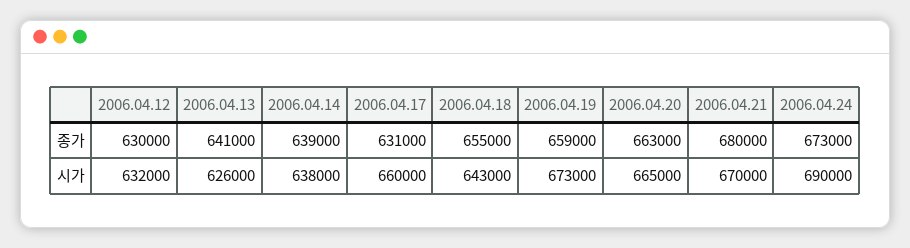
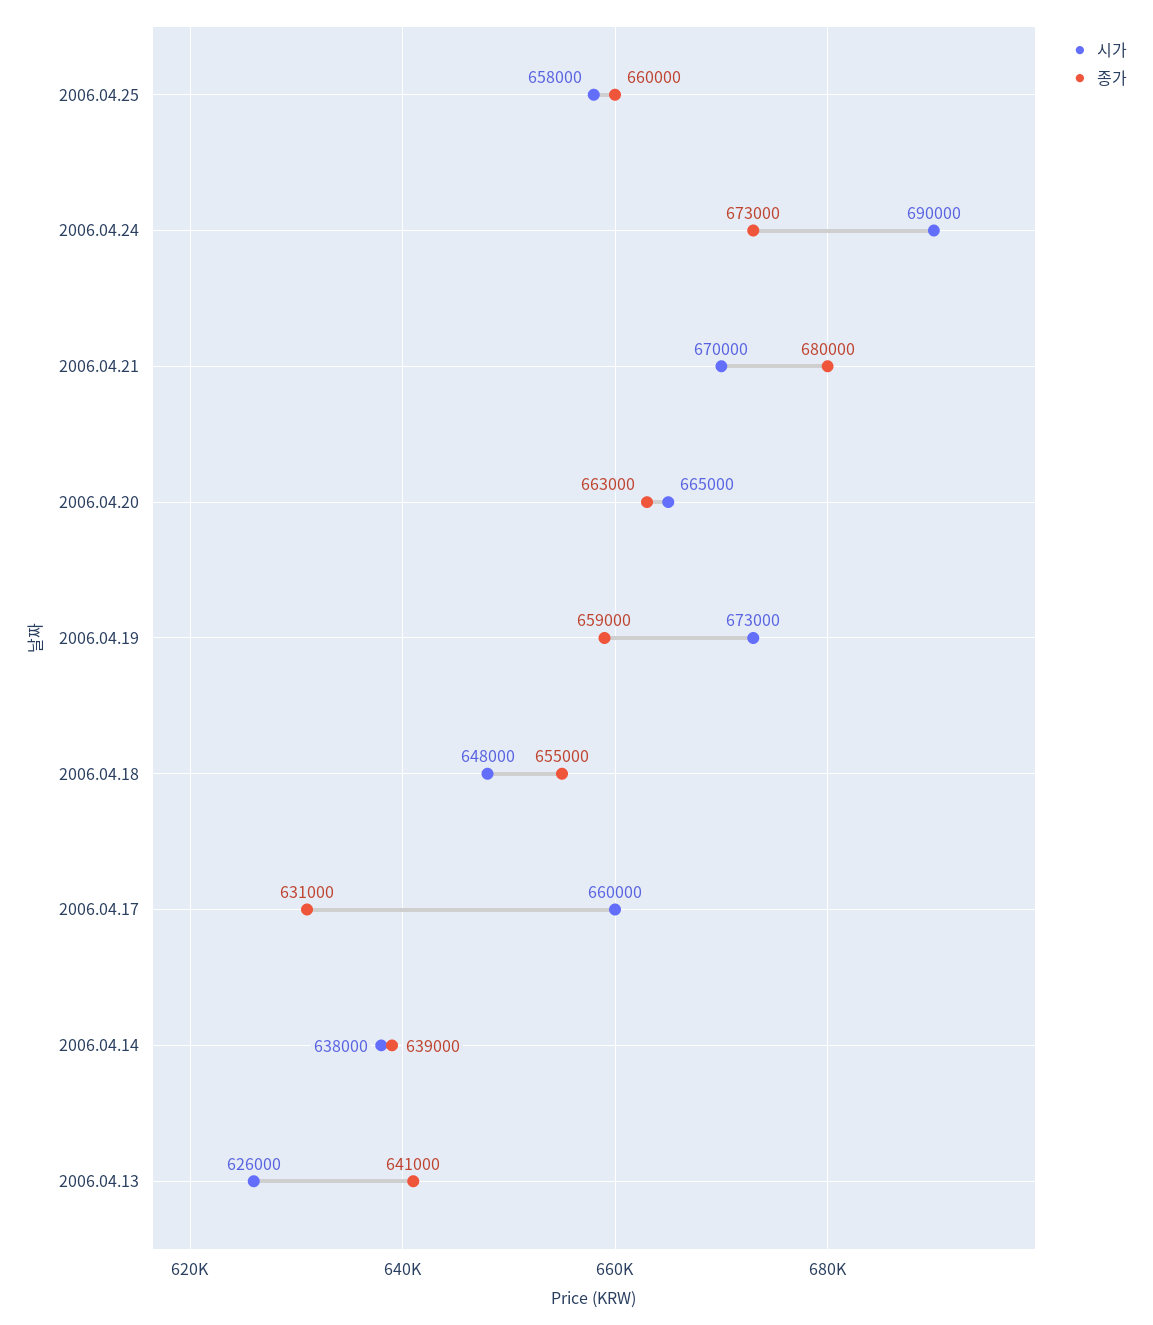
종가, 2006.04.12: 630000 -> none
시가, 2006.04.12: 632000 -> none
시가, 2006.04.18: 643000 -> 648000
시가, 2006.04.25: none -> 658000
종가, 2006.04.25: none -> 660000

